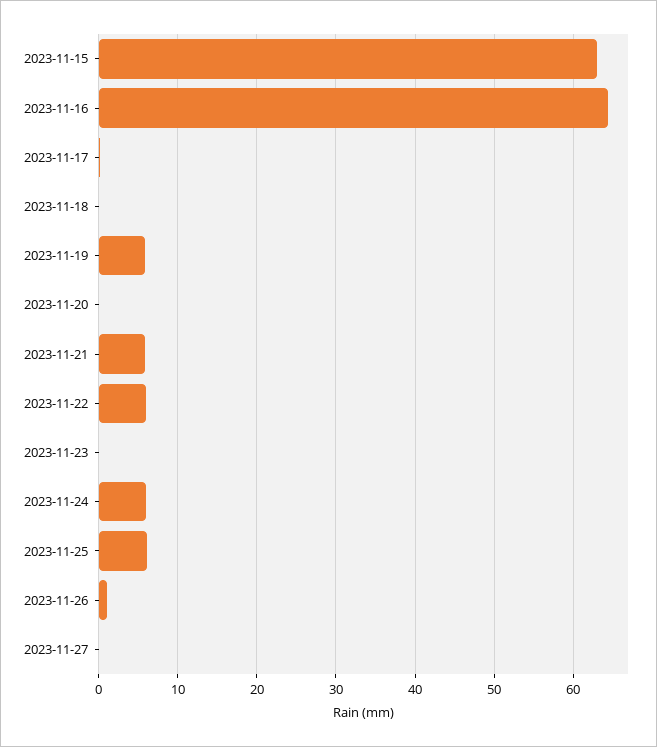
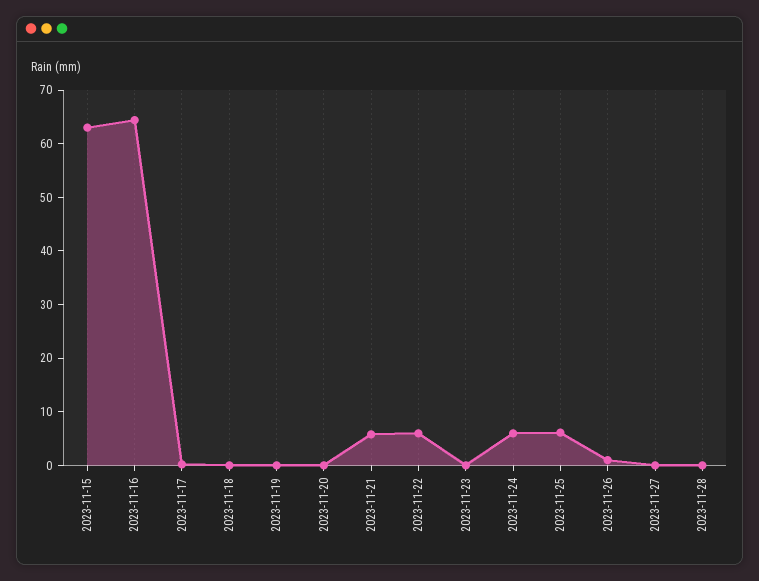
2023-11-19: 6 -> 0
2023-11-28: none -> 0

